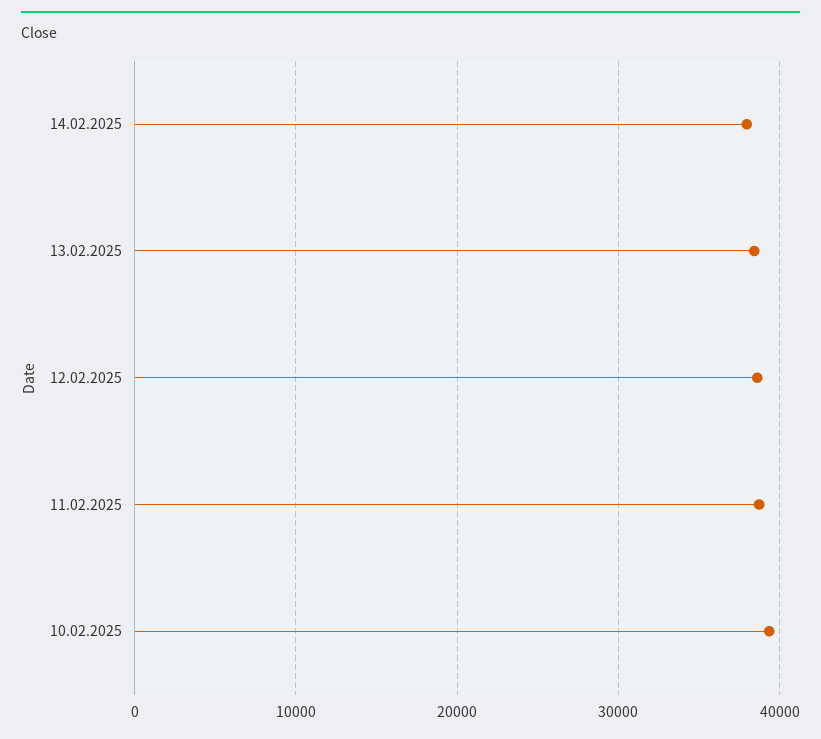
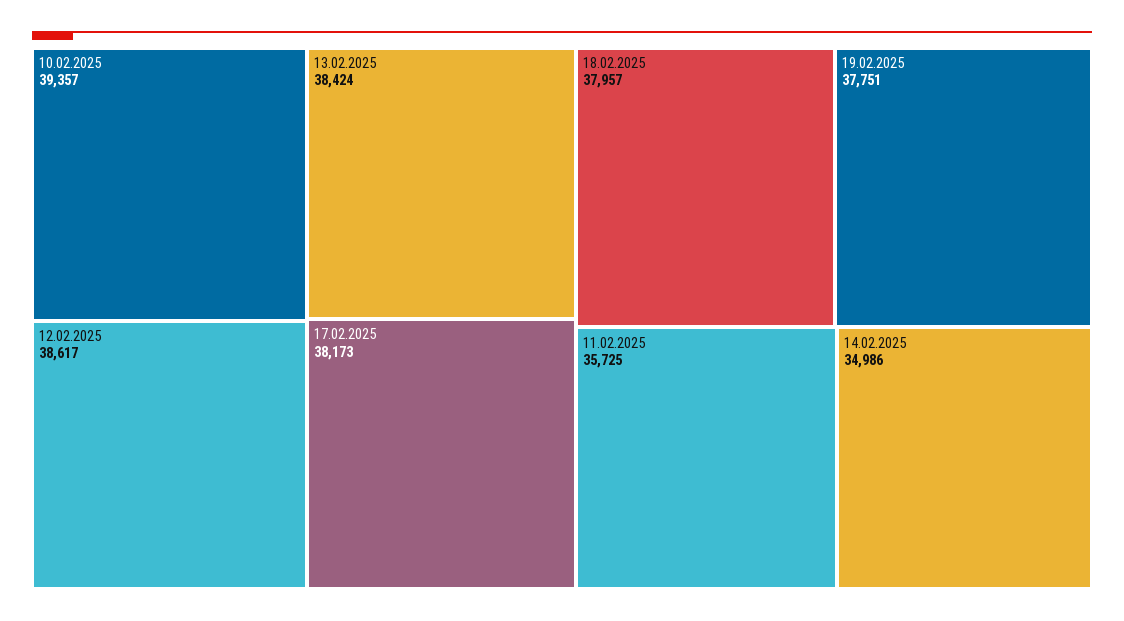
14.02.2025: 38000 -> 34986
11.02.2025: 39000 -> 35725
17.02.2025: none -> 38173
18.02.2025: none -> 37957
19.02.2025: none -> 37751

